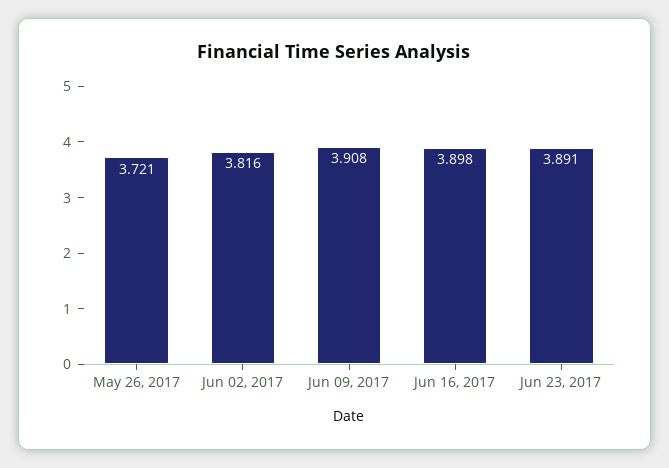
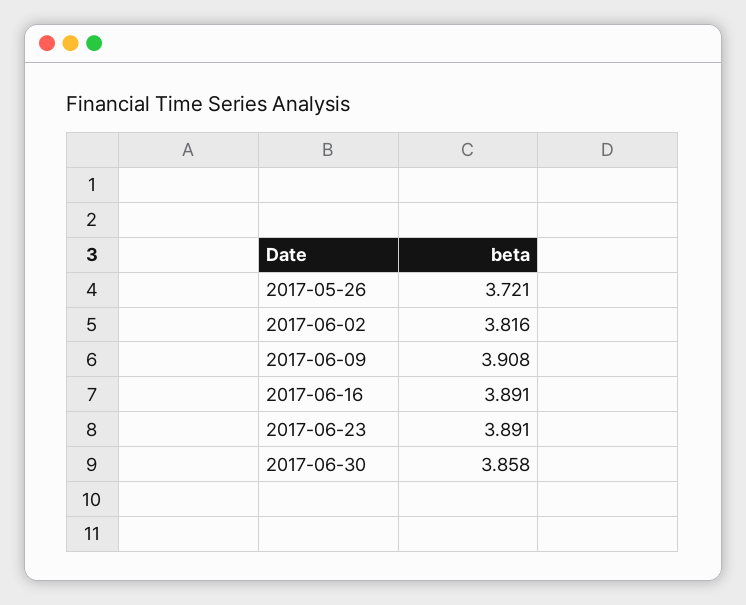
Jun 16, 2017: 3.898 -> 3.891
2017-06-30: none -> 3.858

